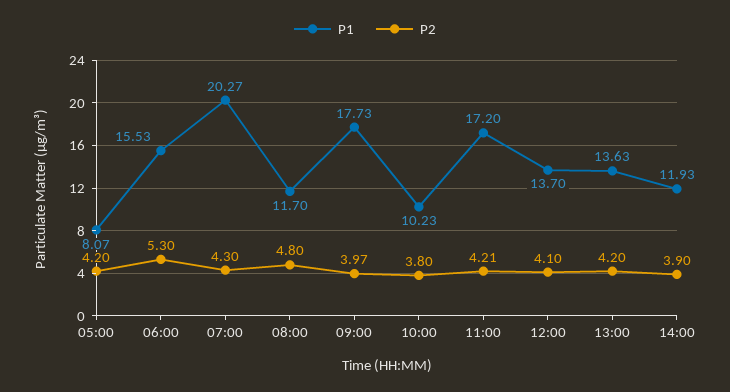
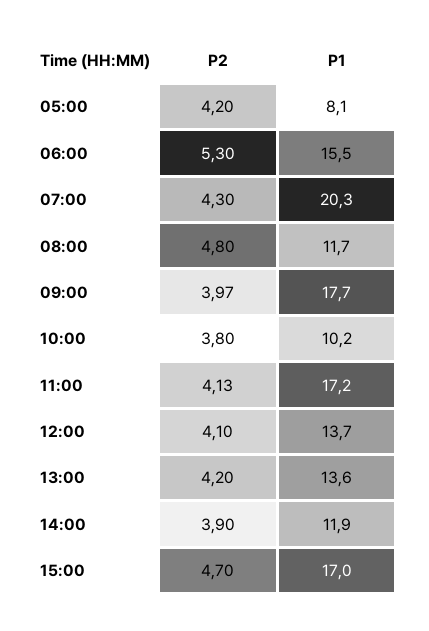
P2, 11:00: 4.21 -> 4.13
P2, 15:00: none -> 4.7
P1, 15:00: none -> 17

